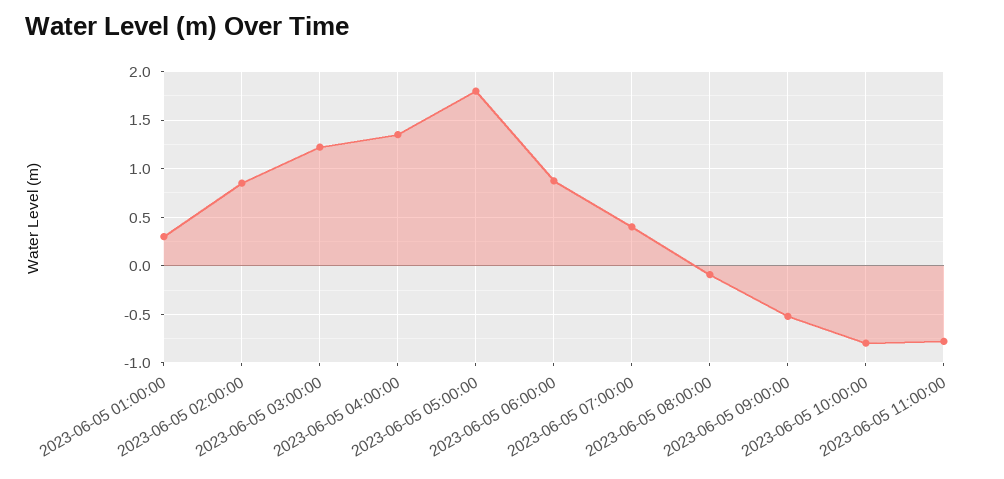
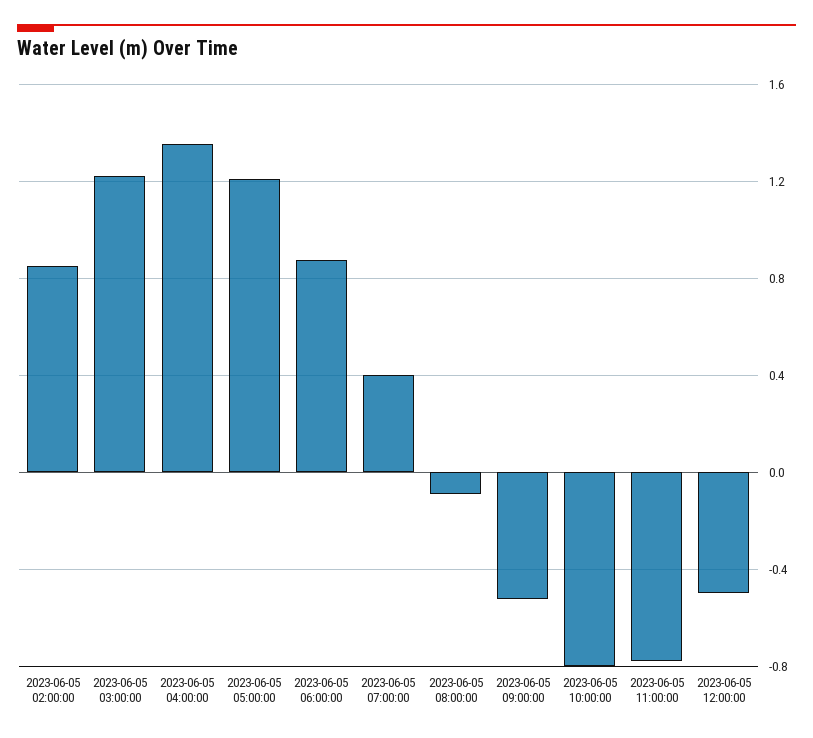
2023-06-05 01:00:00: 0.3 -> none
2023-06-05 05:00:00: 1.8 -> 1.2
2023-06-05 12:00:00: none -> -0.5

